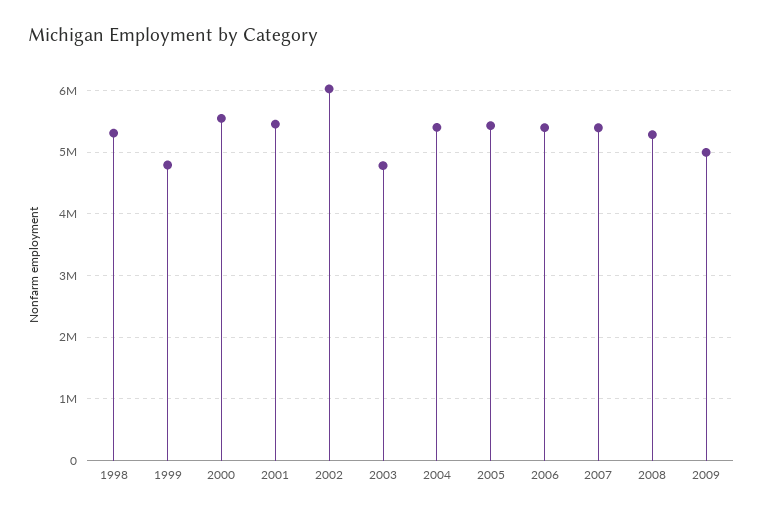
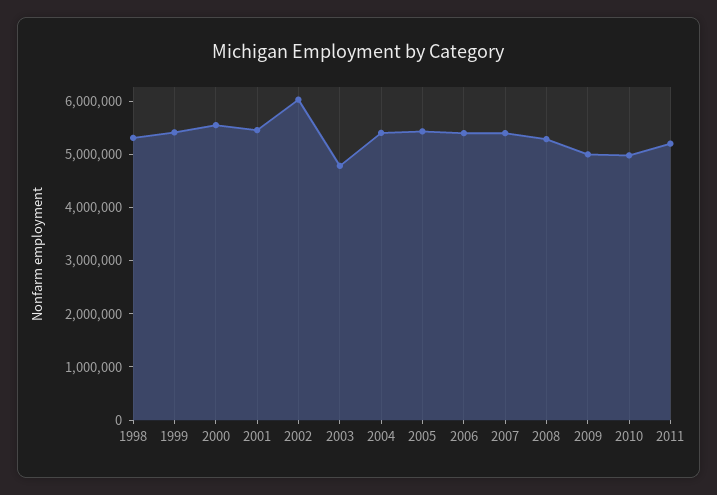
1999: 4800000 -> 5400000
2010: none -> 5000000
2011: none -> 5200000

